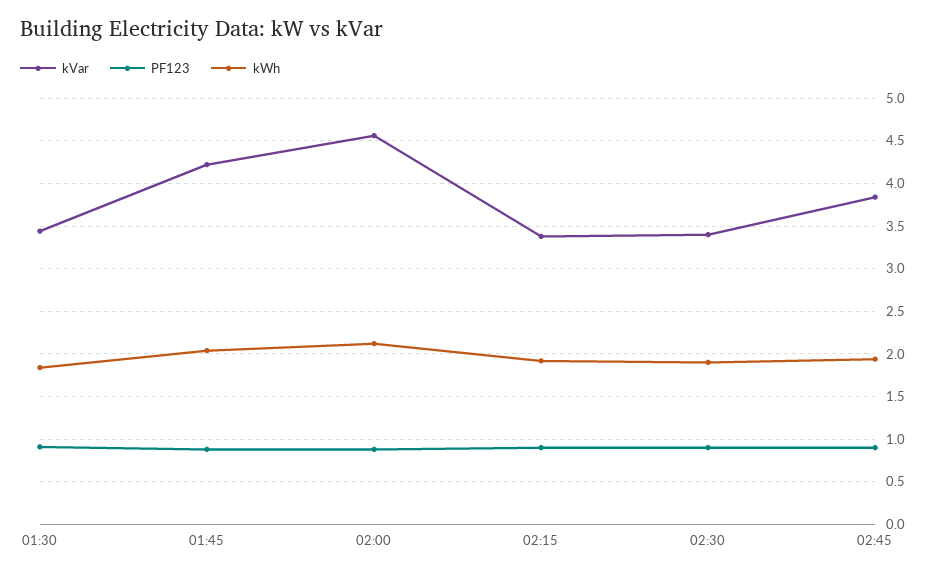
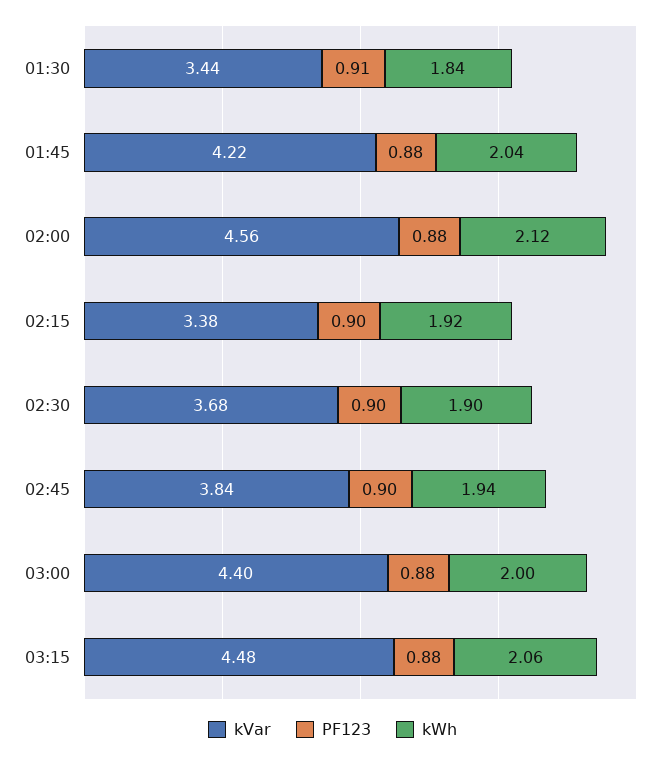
kVar, 02:30: 3.4 -> 3.68
kVar, 03:00: none -> 4.4
PF123, 03:00: none -> 0.88
kWh, 03:00: none -> 2
kVar, 03:15: none -> 4.48
PF123, 03:15: none -> 0.88
kWh, 03:15: none -> 2.06

